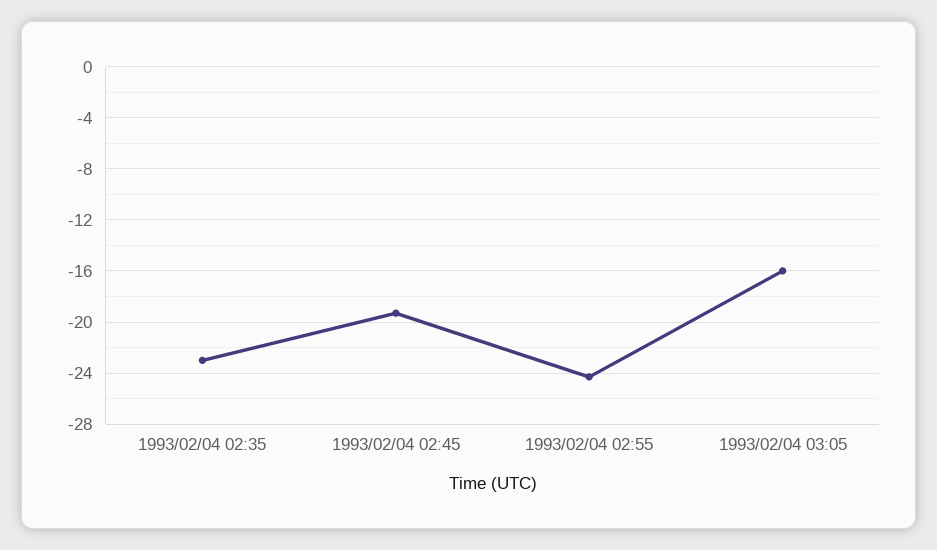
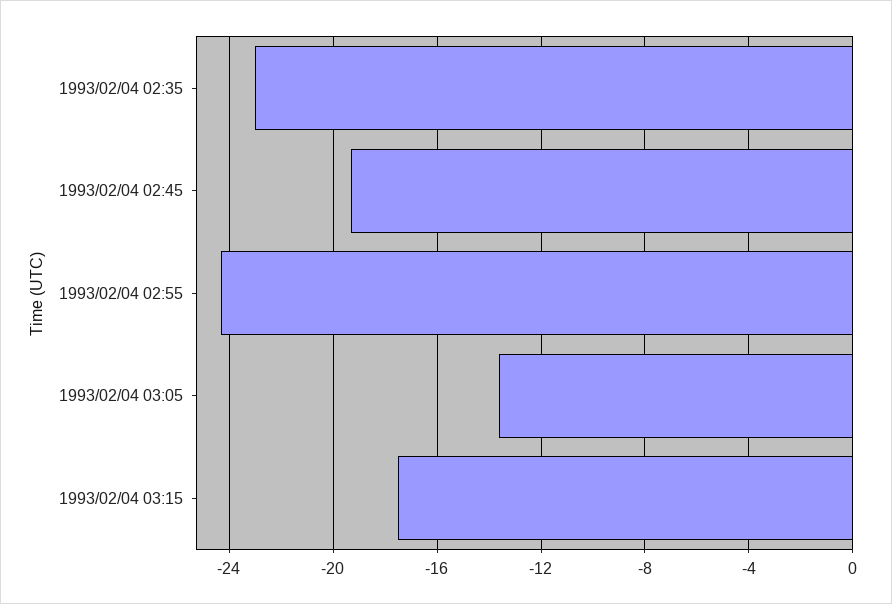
1993/02/04 03:05: -16 -> -13.5
1993/02/04 03:15: none -> -17.5

